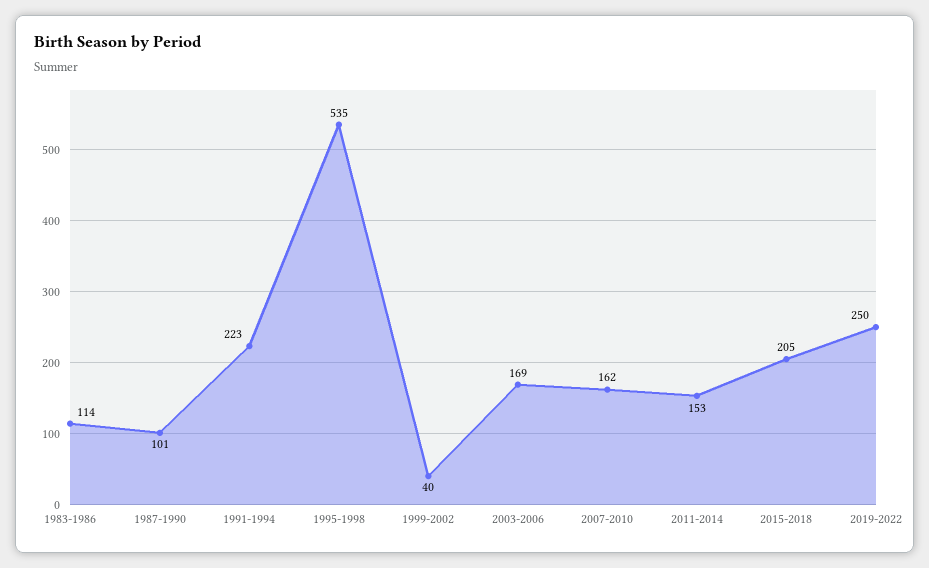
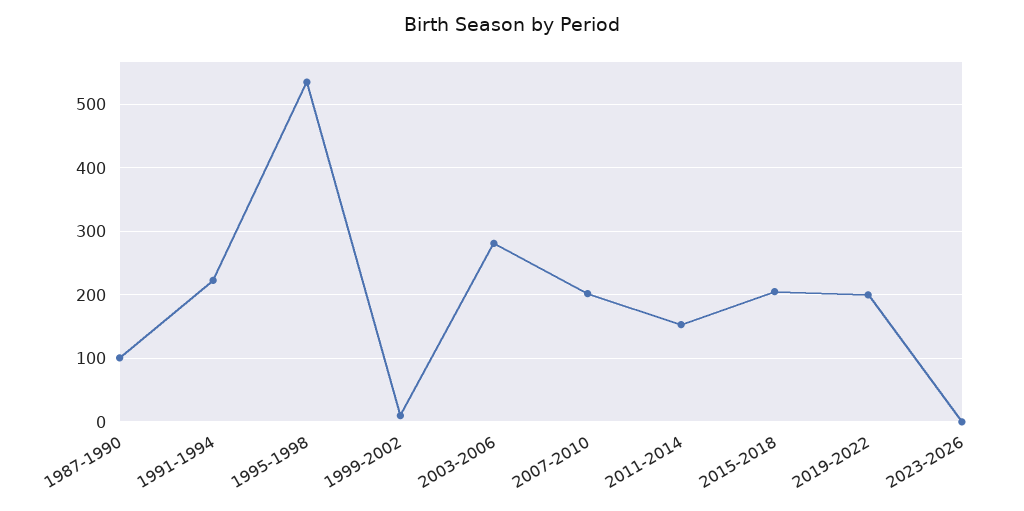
1983-1986: 114 -> none
1999-2002: 40 -> 10
2003-2006: 169 -> 280
2007-2010: 162 -> 200
2019-2022: 250 -> 200
2023-2026: none -> 0

